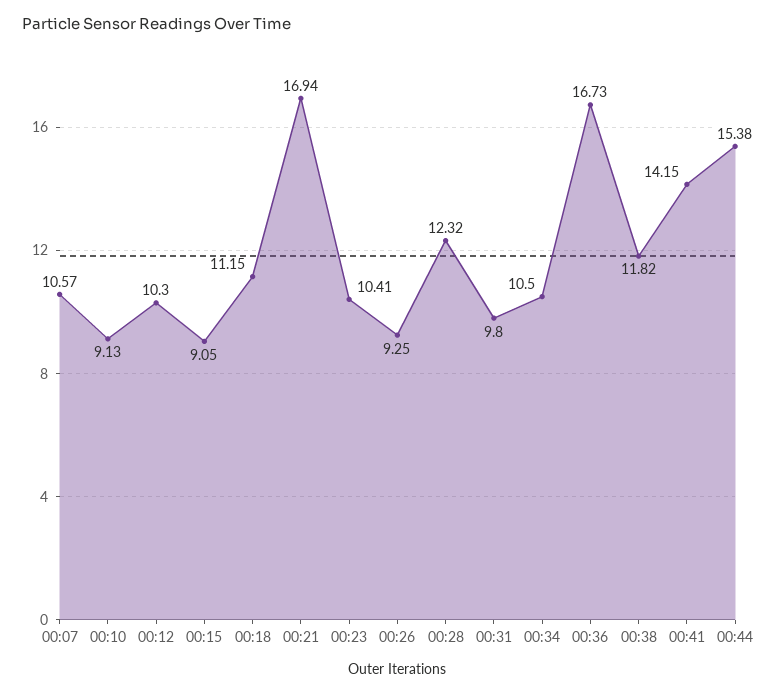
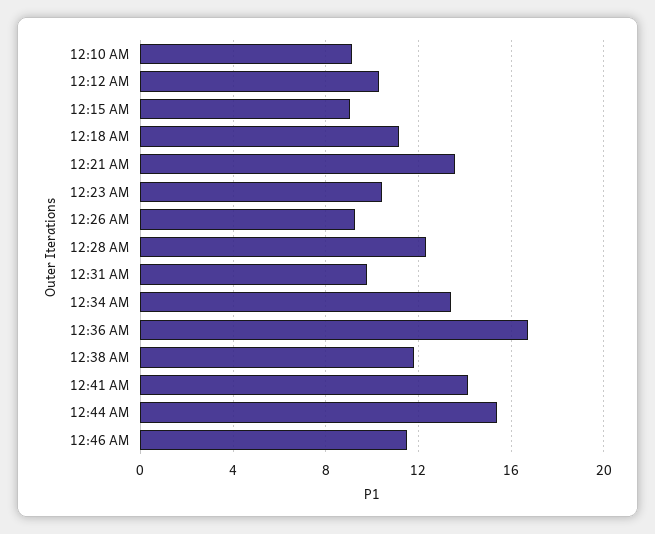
00:07: 10.57 -> none
00:21: 16.94 -> 13.5
00:34: 10.5 -> 13.5
12:46 AM: none -> 11.5

